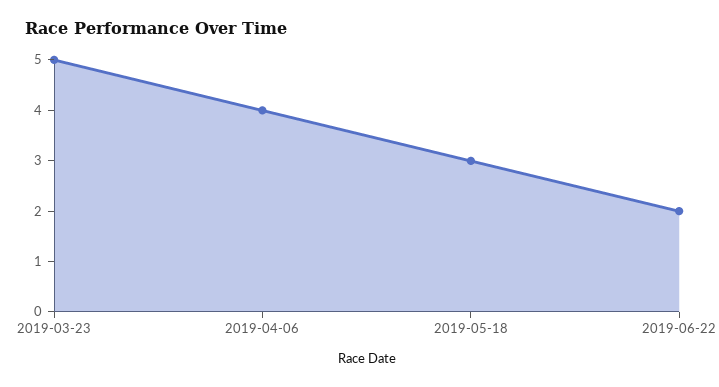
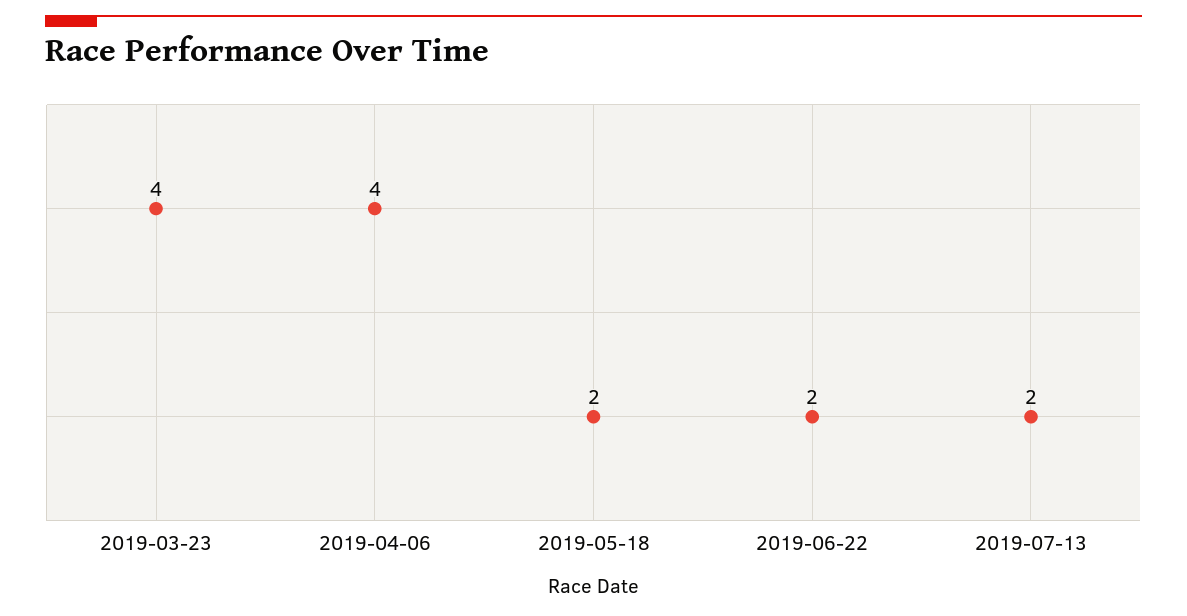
2019-03-23: 5 -> 4
2019-05-18: 3 -> 2
2019-07-13: none -> 2

